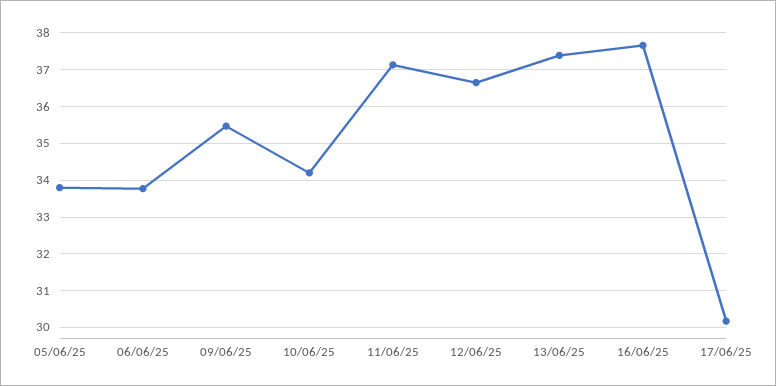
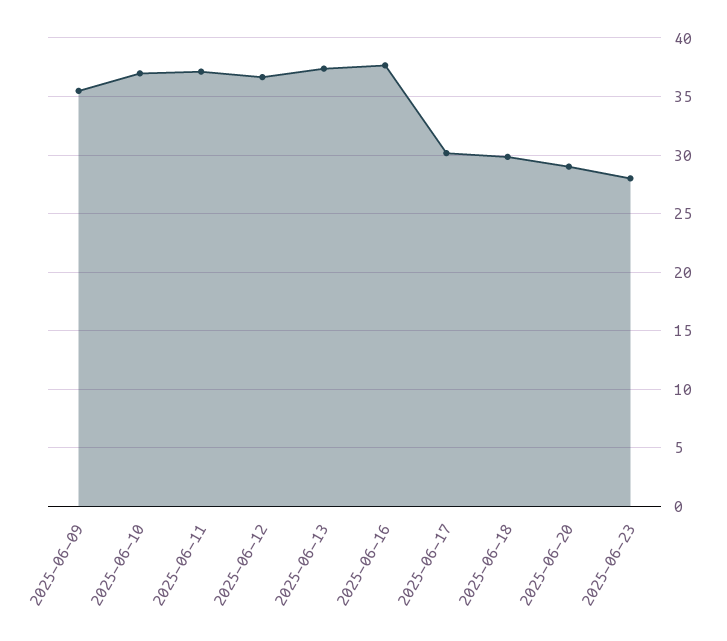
05/06/25: 33.8 -> none
06/06/25: 33.8 -> none
10/06/25: 34.2 -> 37
2025-06-18: none -> 30
2025-06-20: none -> 29
2025-06-23: none -> 28

